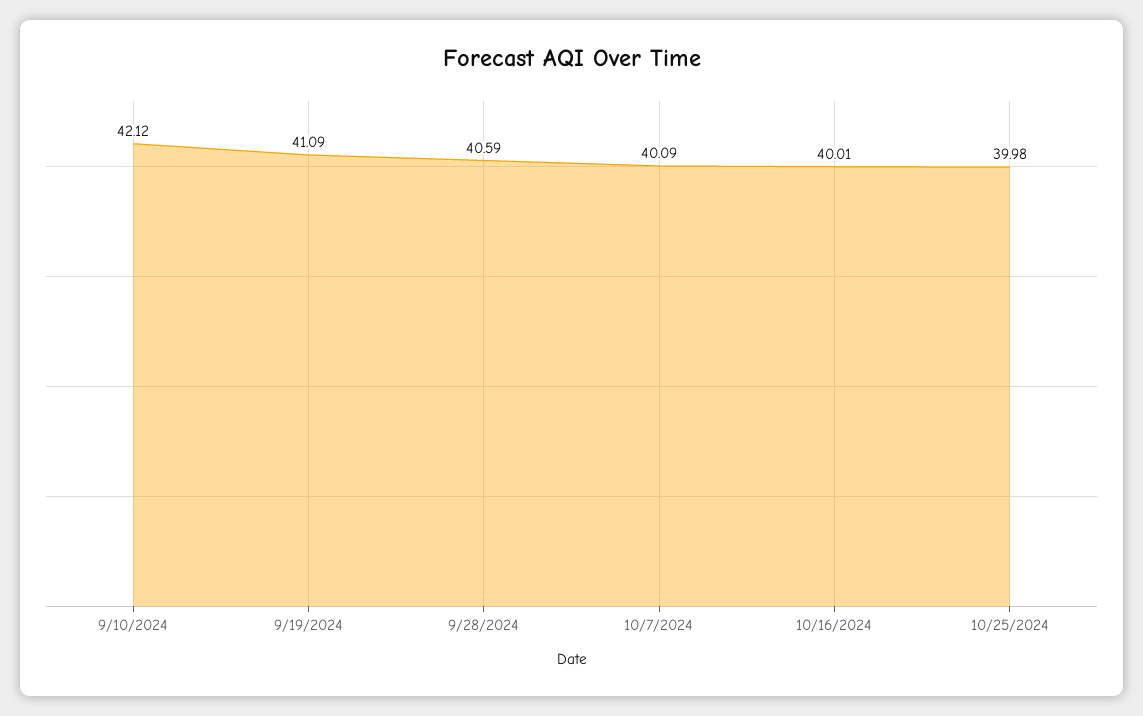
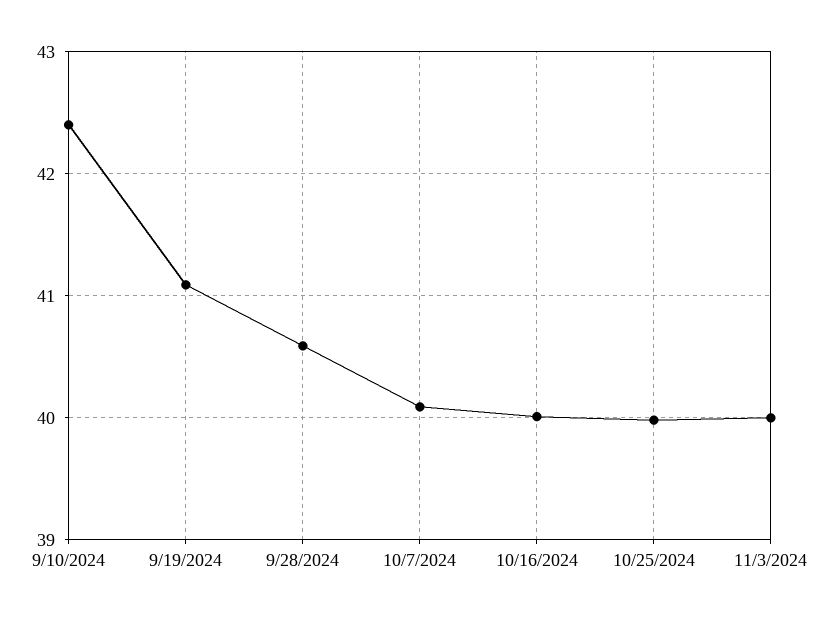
9/10/2024: 42.12 -> 42.4
11/3/2024: none -> 40

